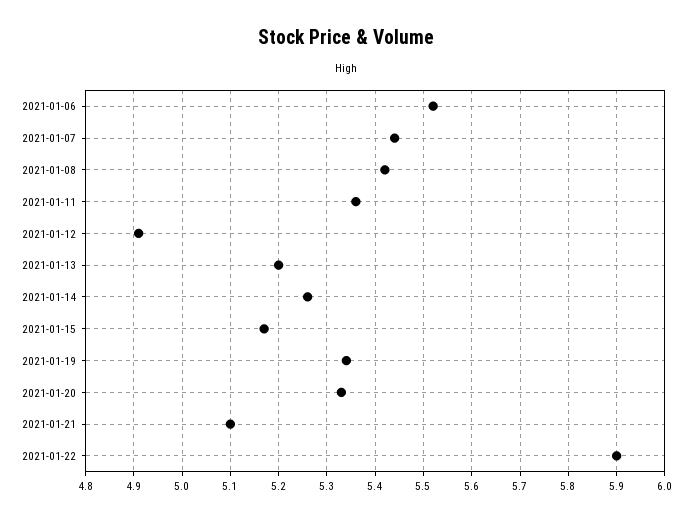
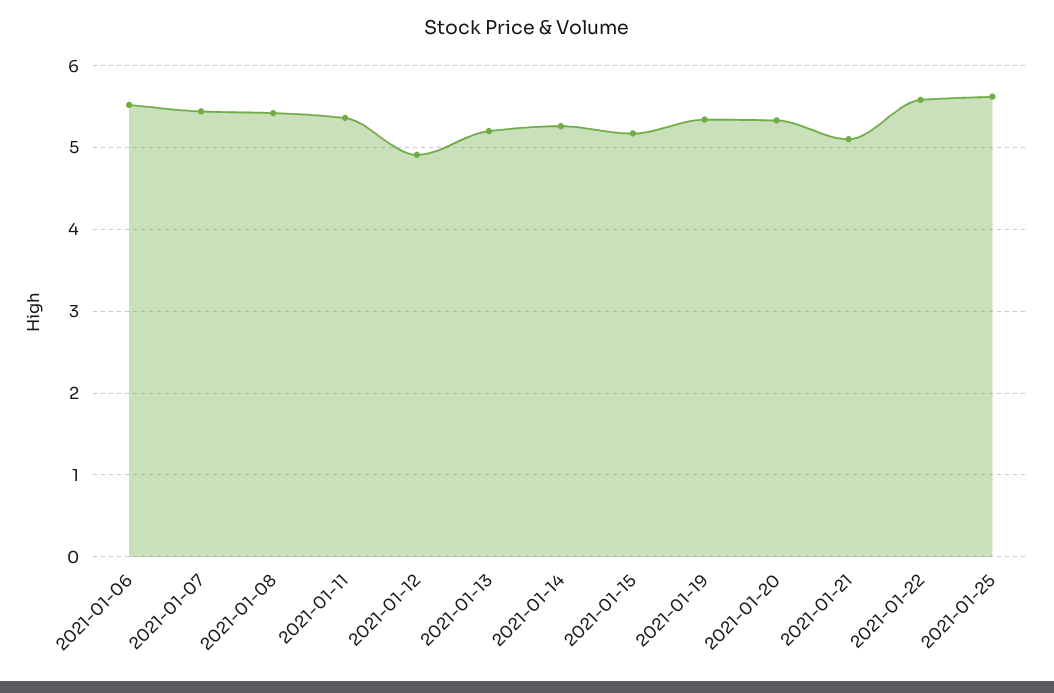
2021-01-22: 5.9 -> 5.6
2021-01-25: none -> 5.6

